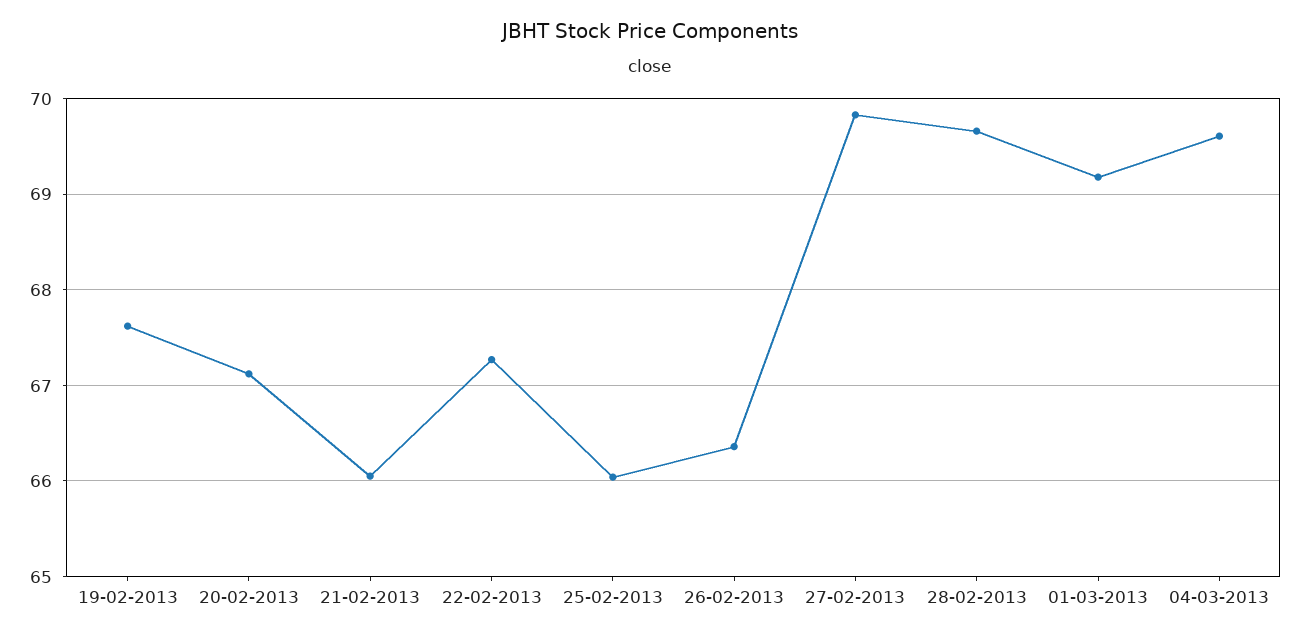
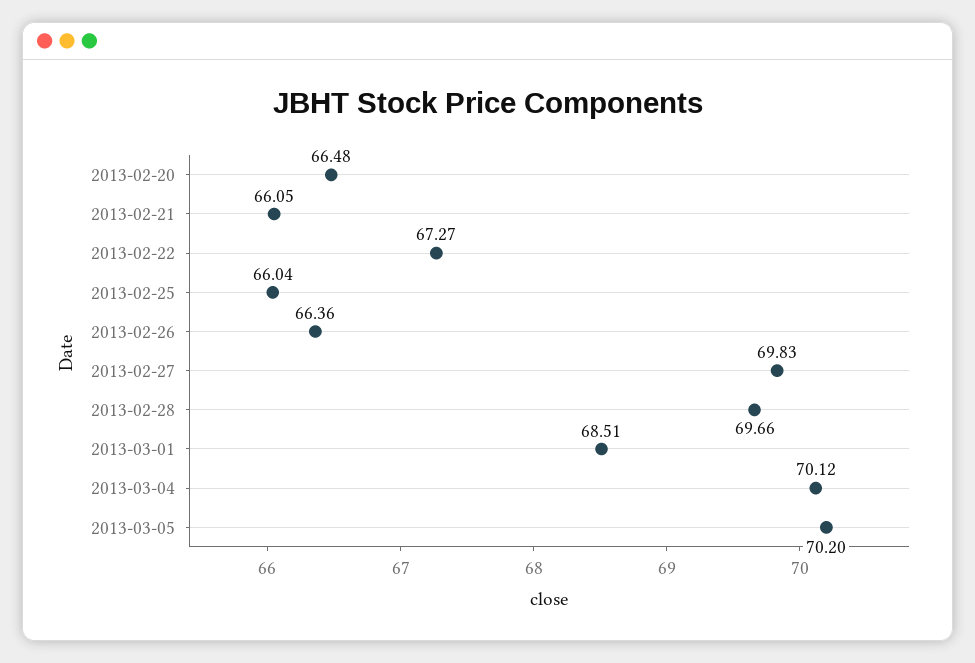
19-02-2013: 67.6 -> none
20-02-2013: 67.1 -> 66.48
01-03-2013: 69.2 -> 68.51
04-03-2013: 69.6 -> 70.12
2013-03-05: none -> 70.2

